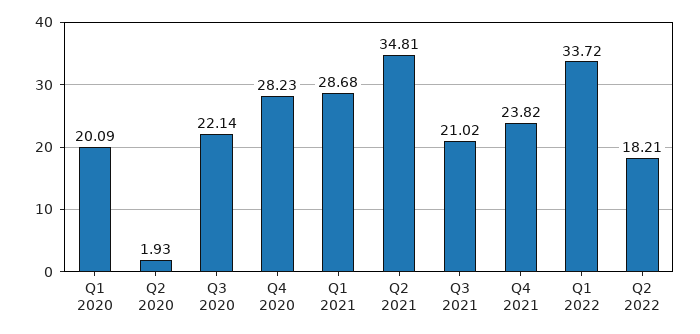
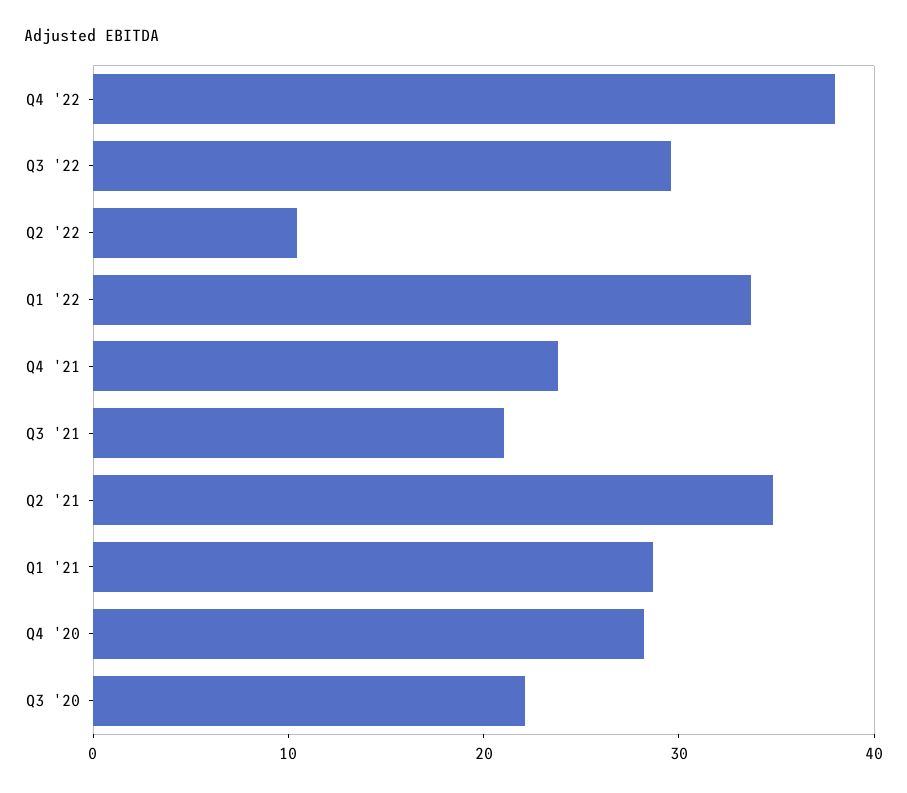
Q1 2020: 20.09 -> none
Q2 2020: 1.93 -> none
Q2 2022: 18.21 -> 10
Q4 '22: none -> 38
Q3 '22: none -> 30

